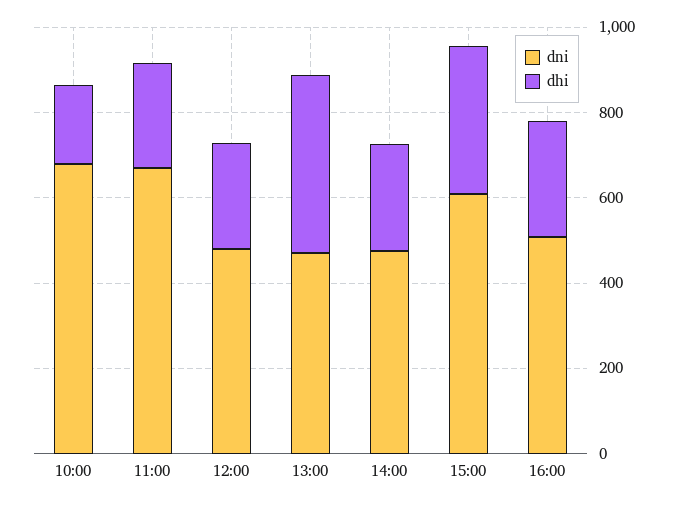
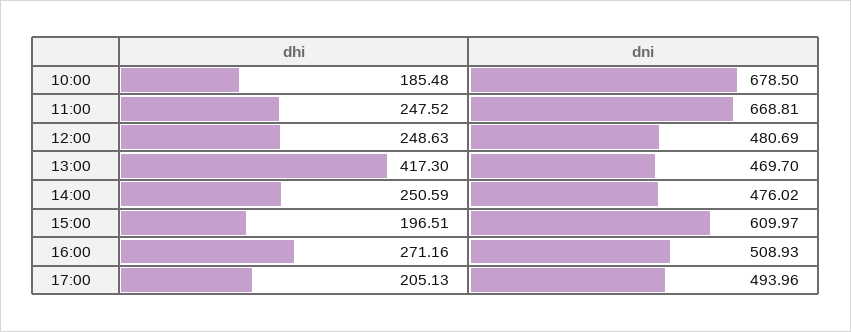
dhi, 15:00: 350 -> 196.51
dhi, 17:00: none -> 205.13
dni, 17:00: none -> 493.96

